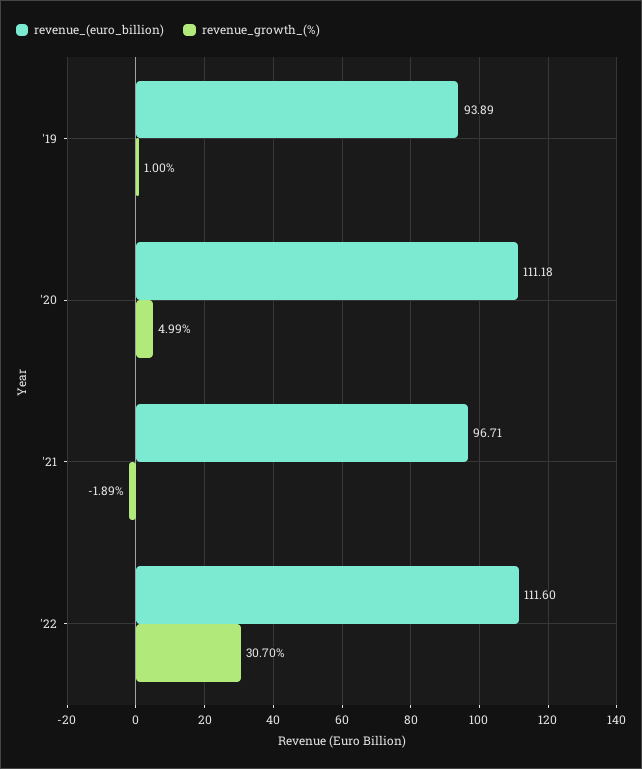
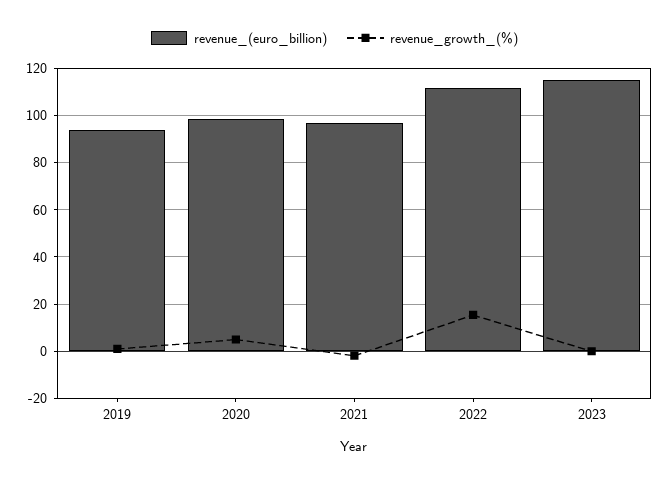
revenue_(euro_billion), '20: 111.18 -> 100
revenue_growth_(%), '22: 30.7 -> 15
revenue_(euro_billion), 2023: none -> 115
revenue_growth_(%), 2023: none -> 0

